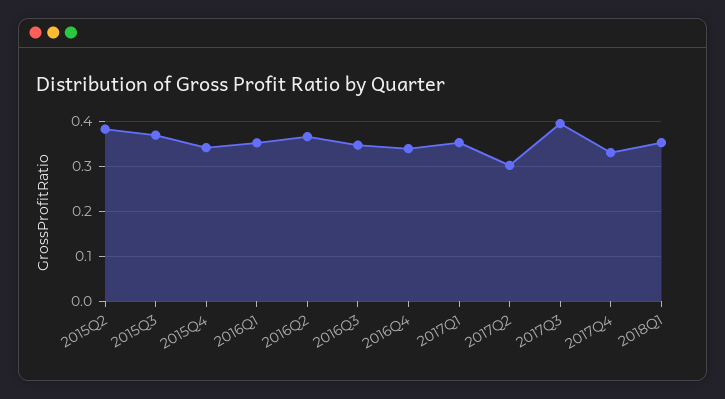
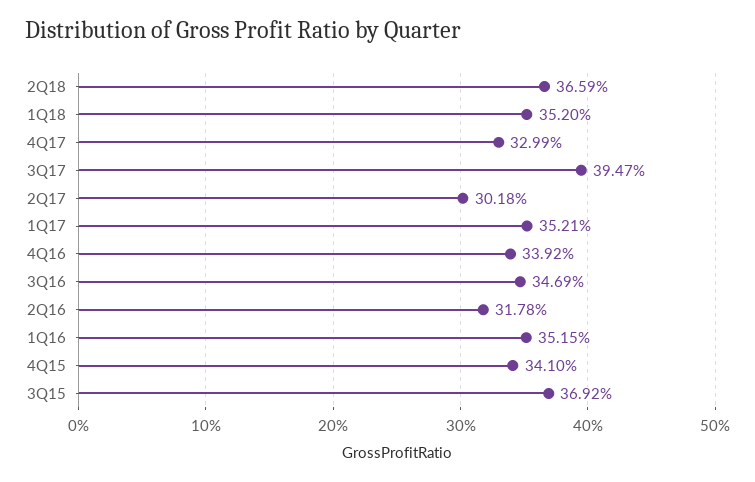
2015Q2: 0.38 -> none
2016Q2: 0.36 -> 0.3178
2Q18: none -> 0.3659

